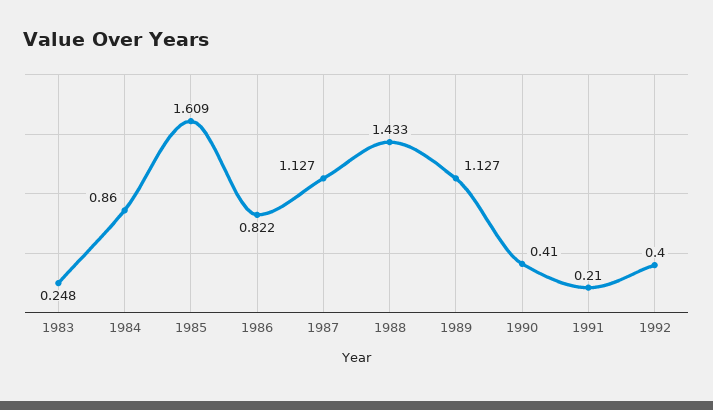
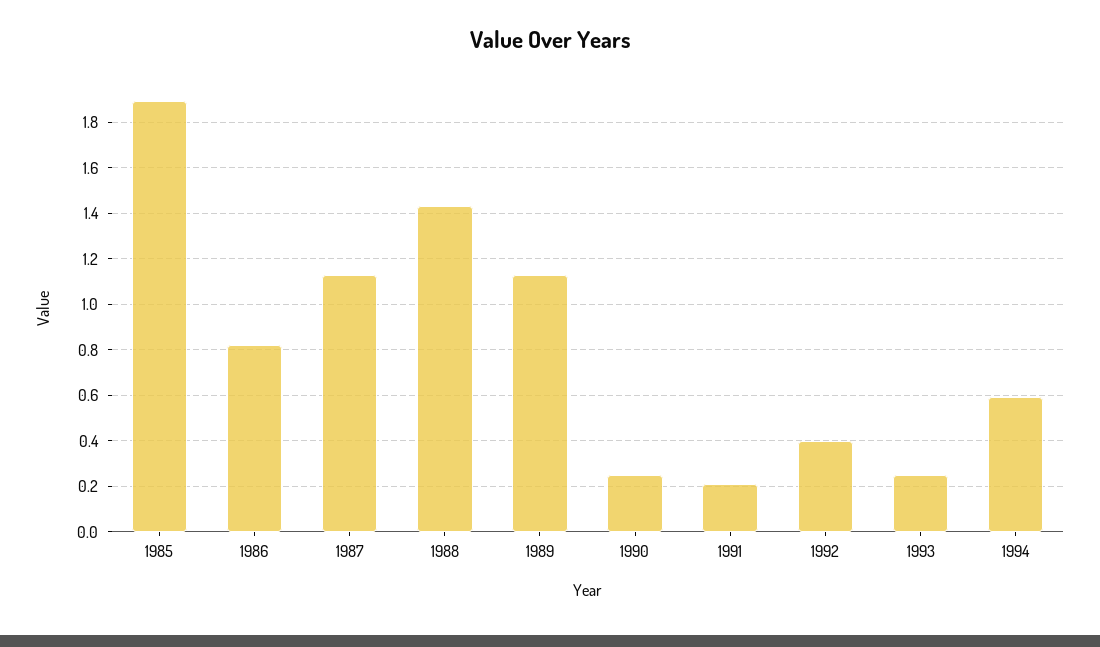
1983: 0.248 -> none
1984: 0.86 -> none
1985: 1.609 -> 1.9
1990: 0.41 -> 0.25
1993: none -> 0.25
1994: none -> 0.6

